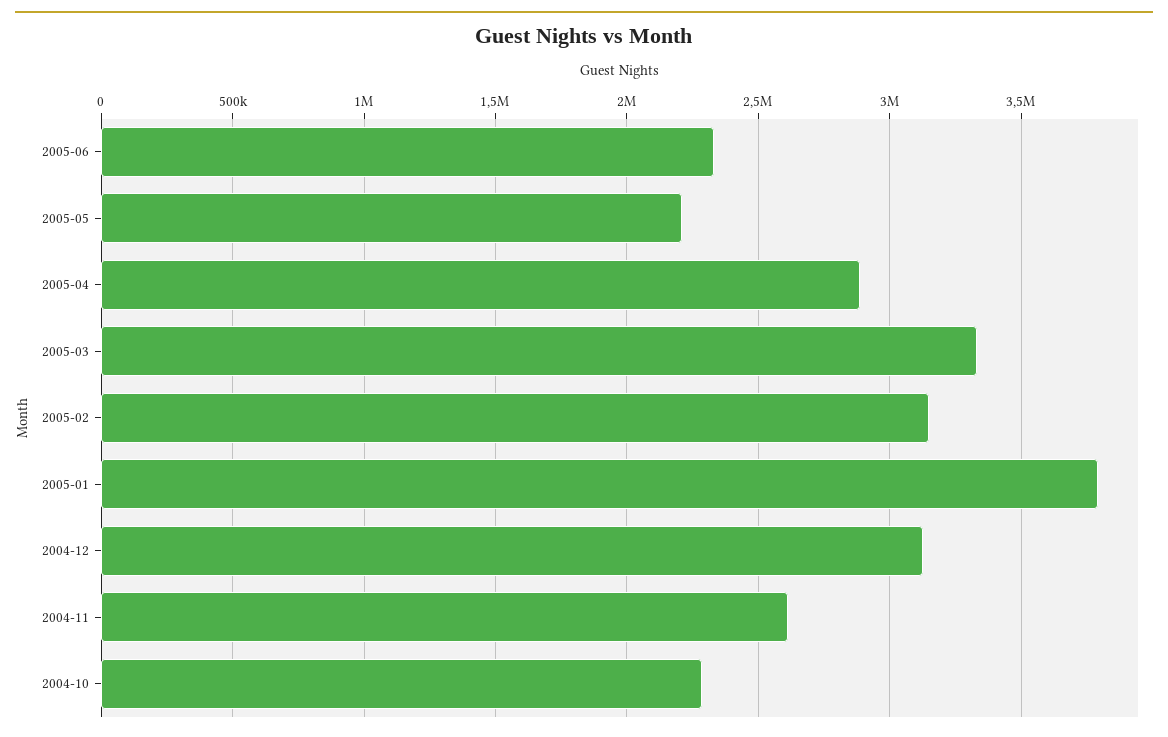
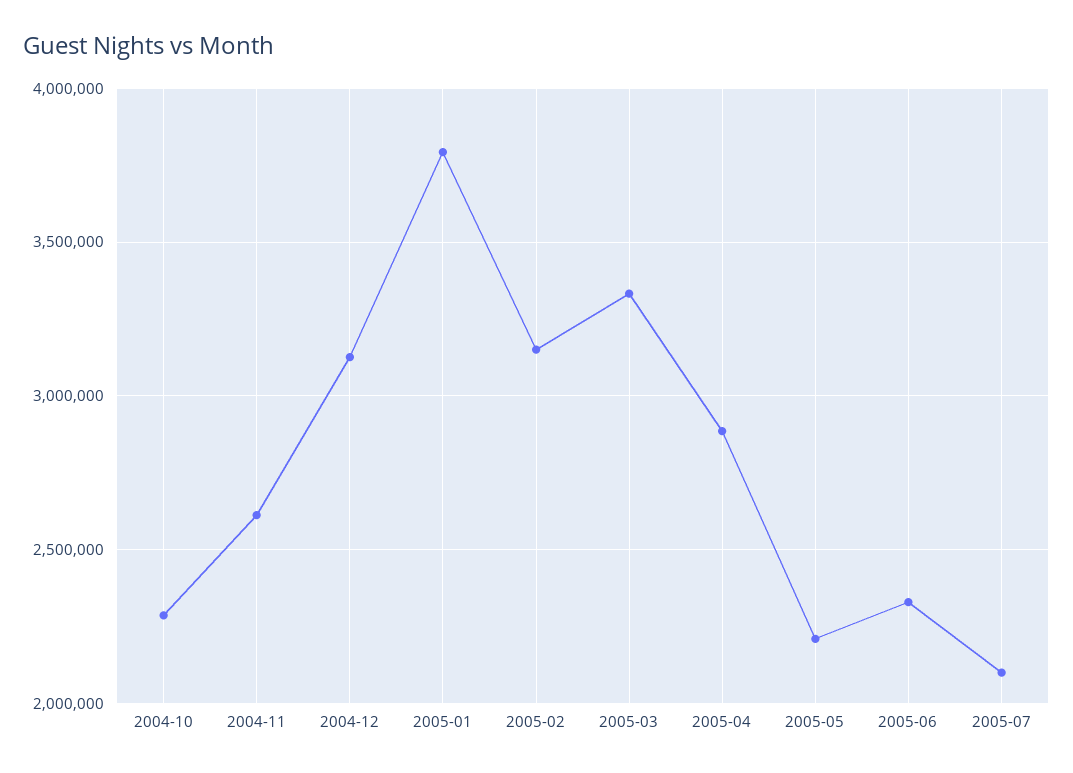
2005-07: none -> 2100000

